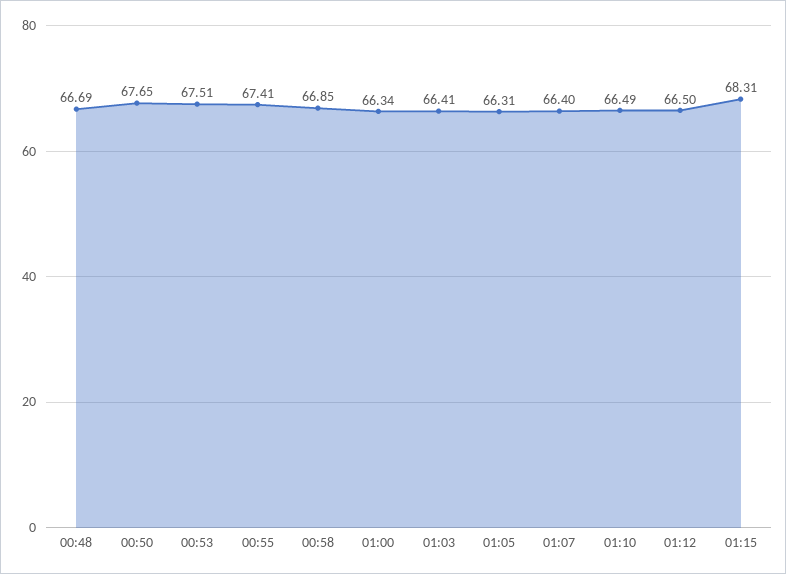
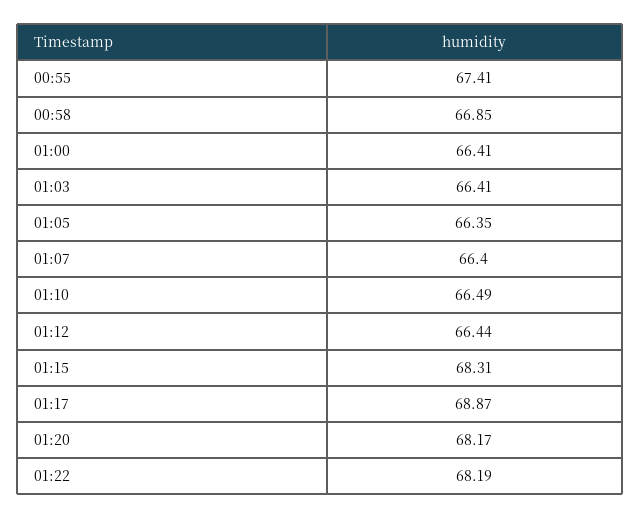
00:48: 66.69 -> none
00:50: 67.65 -> none
00:53: 67.51 -> none
01:00: 66.34 -> 66.41
01:05: 66.31 -> 66.35
01:12: 66.5 -> 66.44
01:17: none -> 68.87
01:20: none -> 68.17
01:22: none -> 68.19

